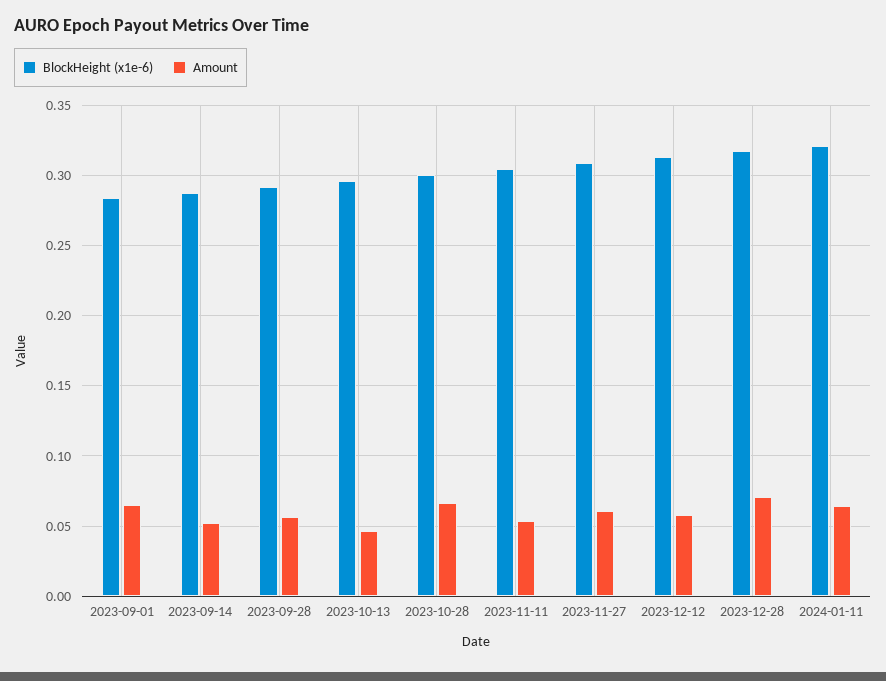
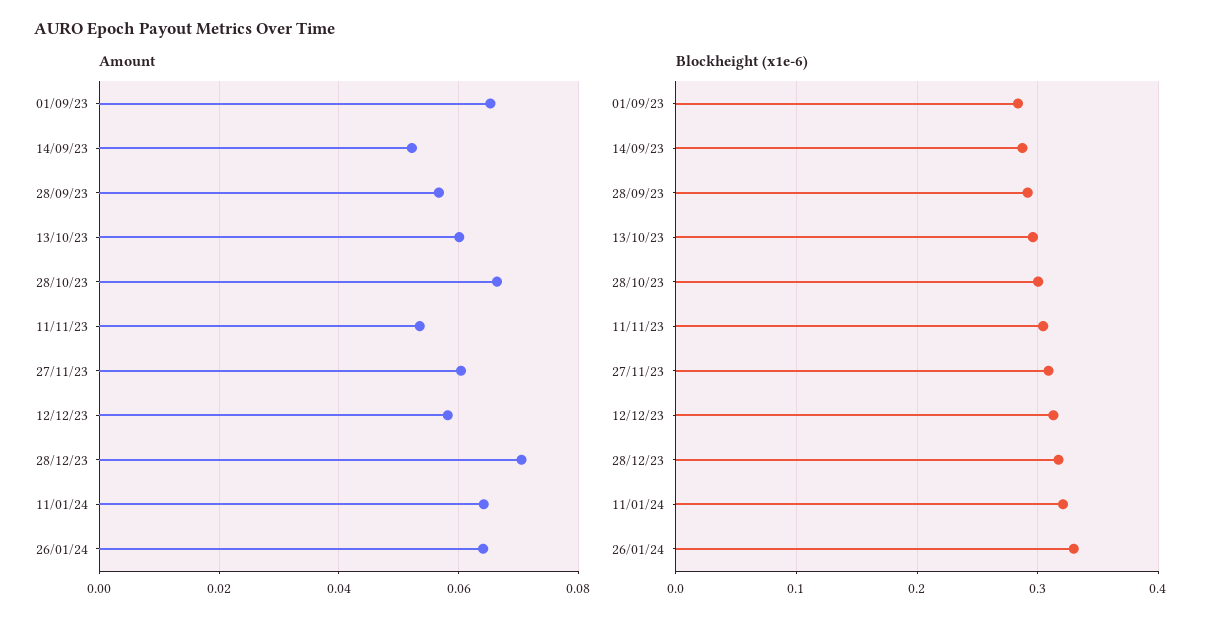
Amount, 2023-10-13: 0.045 -> 0.06
Amount, 26/01/24: none -> 0.064
BlockHeight (x1e-6), 26/01/24: none -> 0.33

